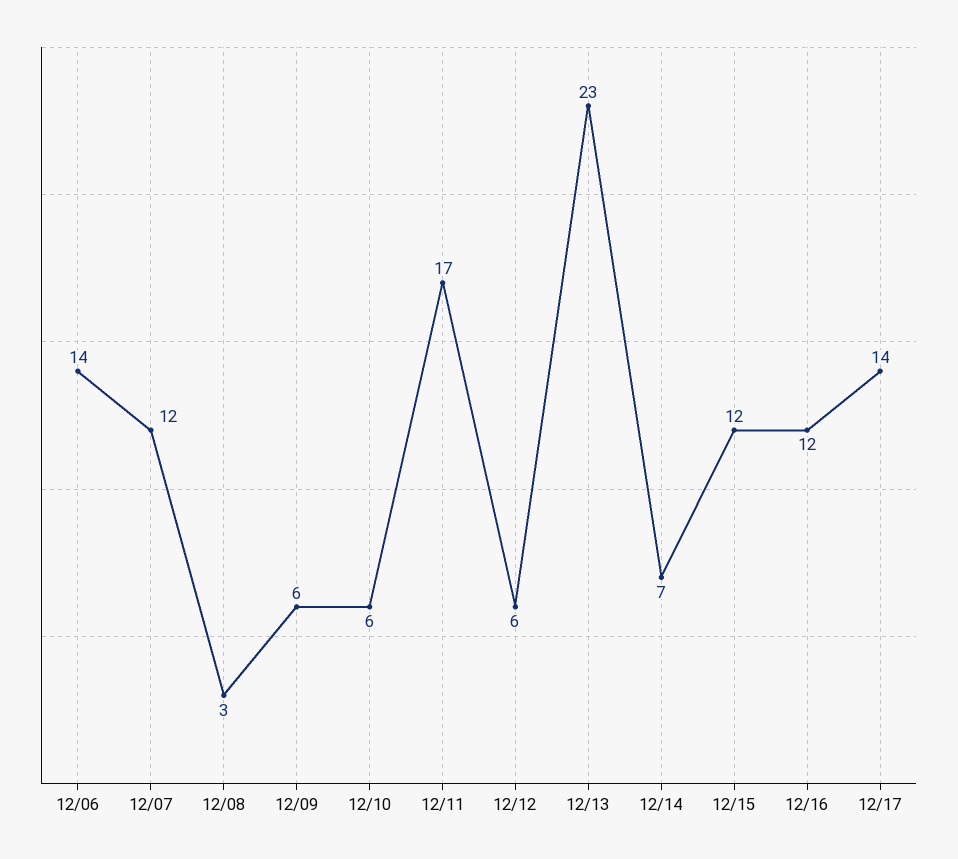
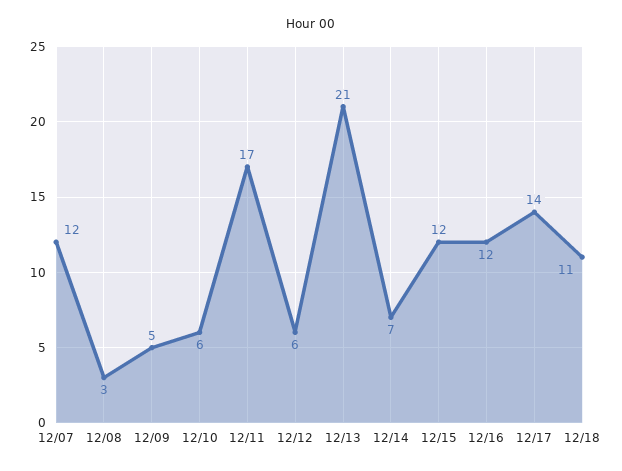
12/06: 14 -> none
12/09: 6 -> 5
12/13: 23 -> 21
12/18: none -> 11

